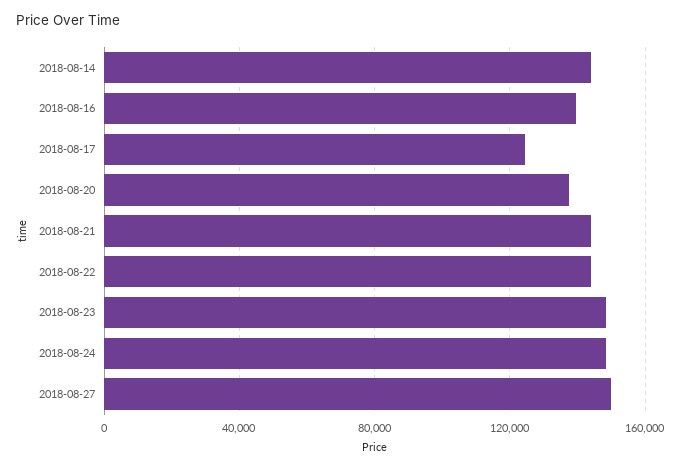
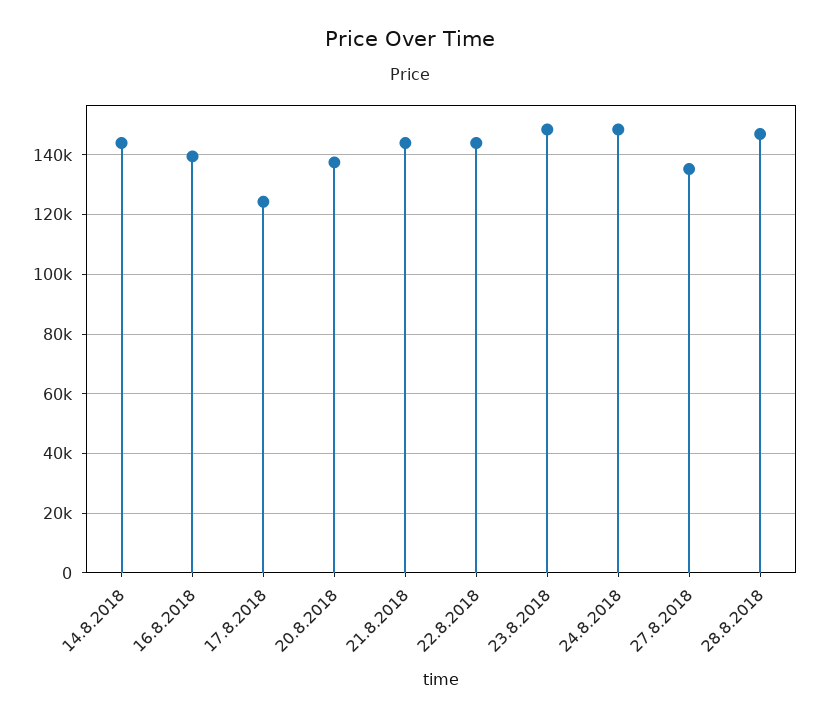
2018-08-27: 150000 -> 135000
28.8.2018: none -> 147500

